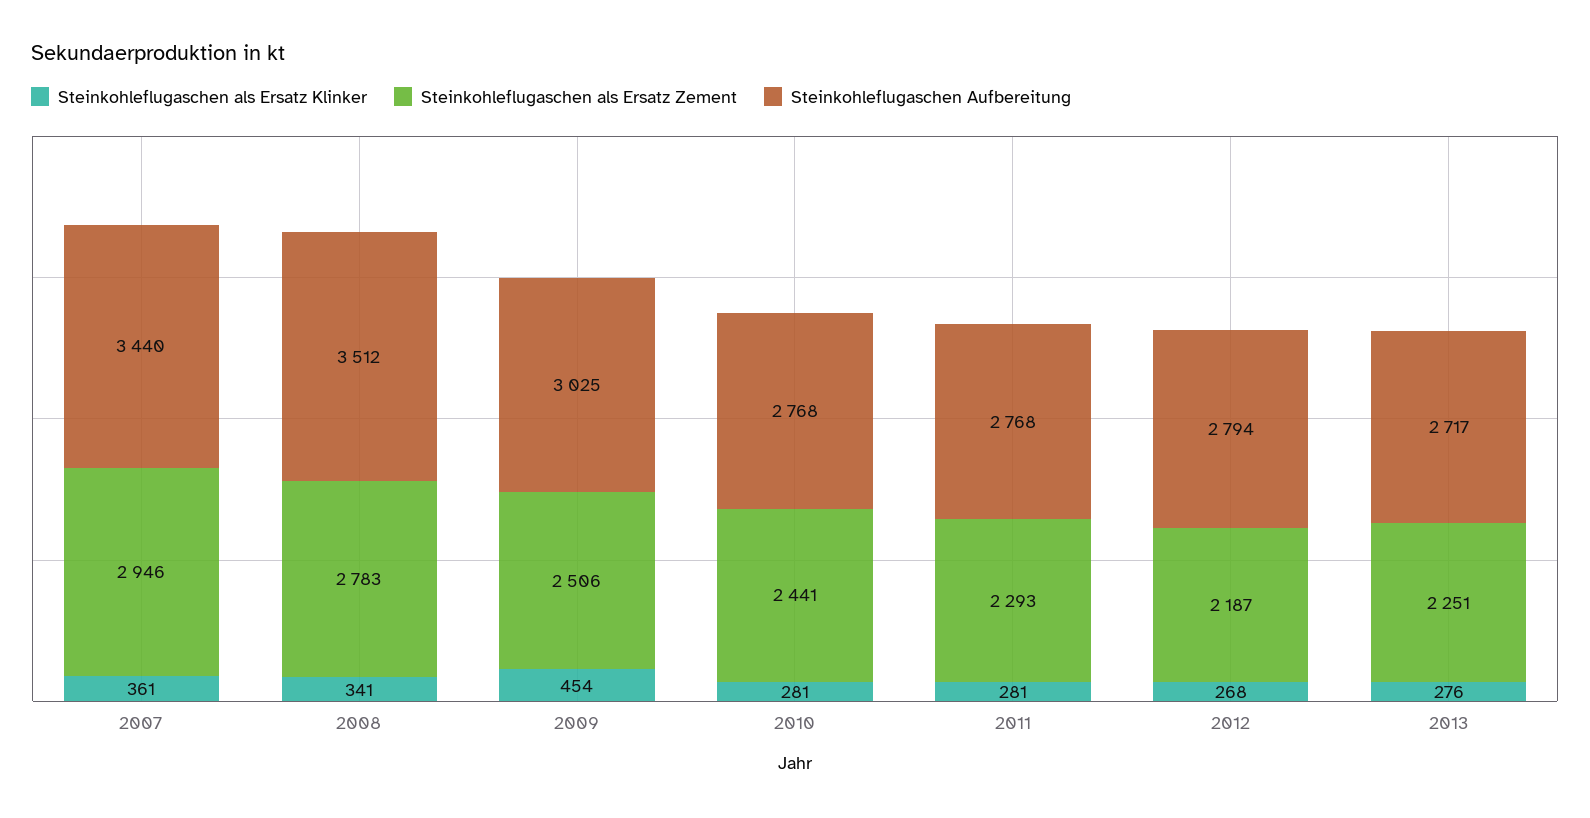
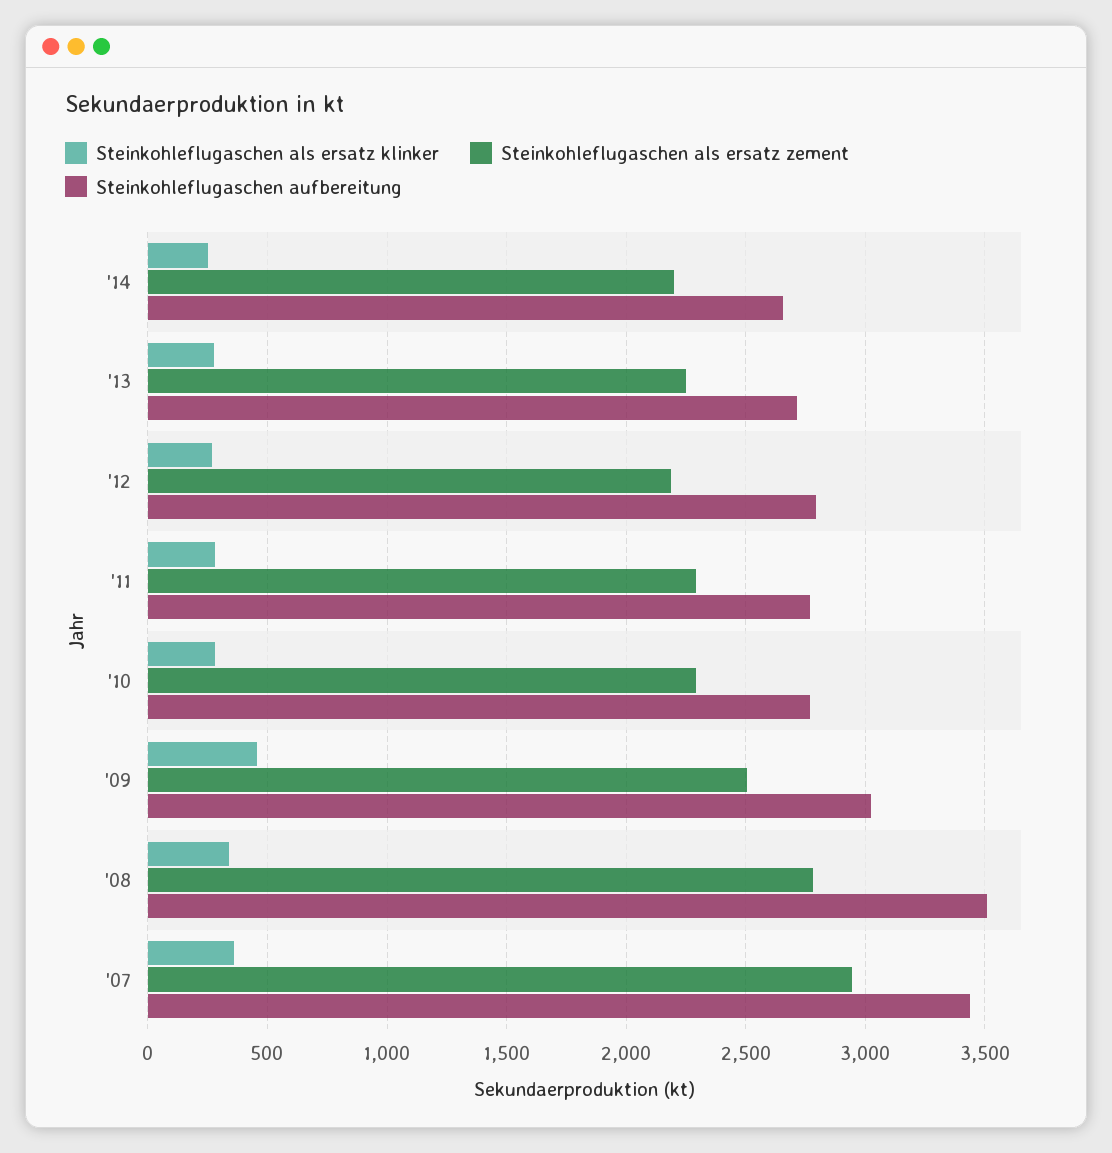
Steinkohleflugaschen als Ersatz Zement, 2010: 2441 -> 2300
Steinkohleflugaschen als Ersatz Klinker, '14: none -> 250
Steinkohleflugaschen als Ersatz Zement, '14: none -> 2200
Steinkohleflugaschen Aufbereitung, '14: none -> 2650

